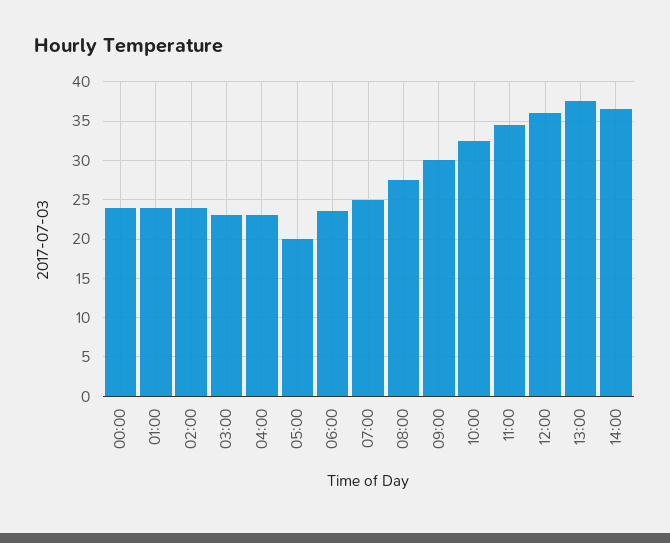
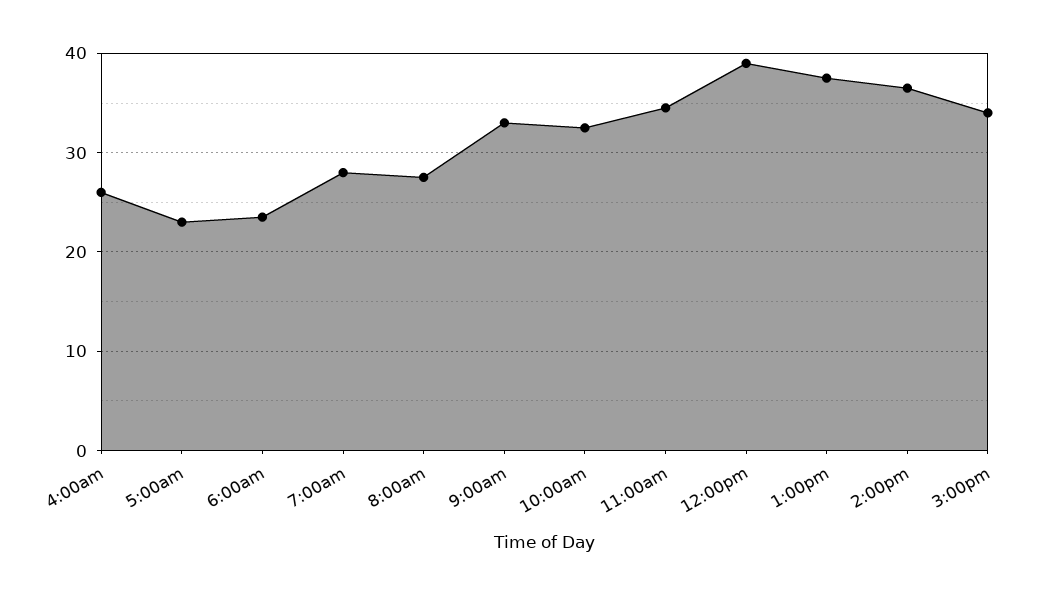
00:00: 24 -> none
01:00: 24 -> none
02:00: 24 -> none
03:00: 23 -> none
04:00: 23 -> 26
05:00: 20 -> 23
07:00: 25 -> 28
09:00: 30 -> 33
12:00: 36 -> 39
3:00pm: none -> 34

